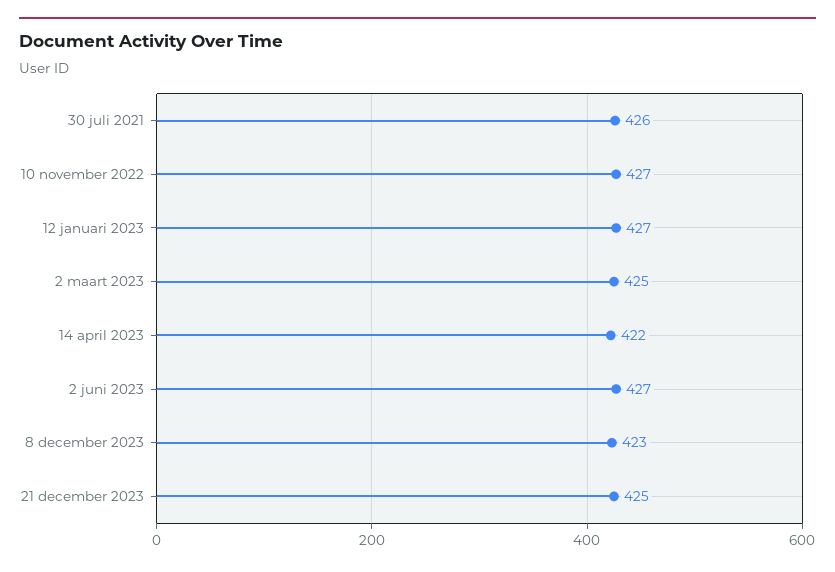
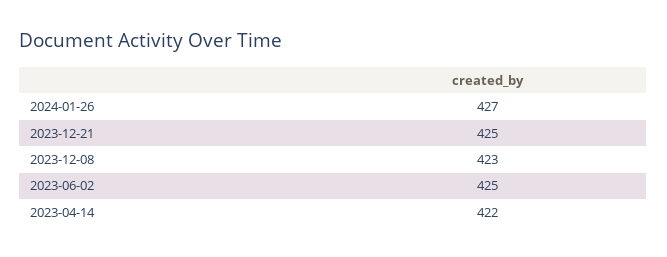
30 juli 2021: 426 -> none
10 november 2022: 427 -> none
12 januari 2023: 427 -> none
2 maart 2023: 425 -> none
2 juni 2023: 427 -> 425
2024-01-26: none -> 427

